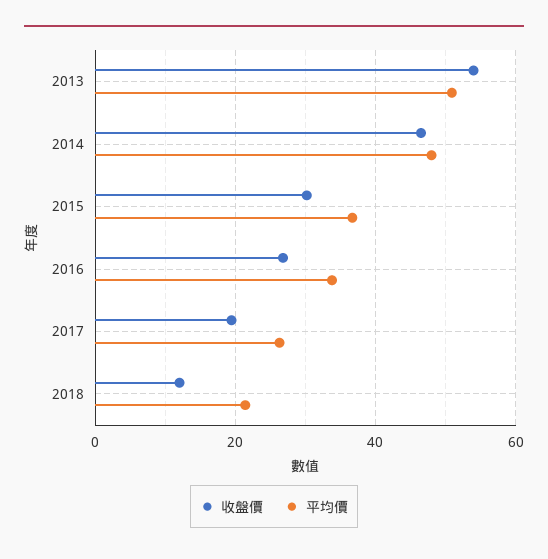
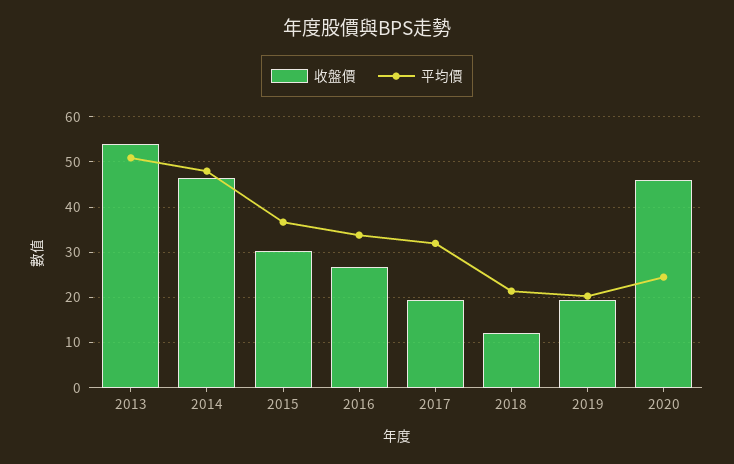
平均價, 2017: 26 -> 32
收盤價, 2019: none -> 20
平均價, 2019: none -> 20
收盤價, 2020: none -> 46
平均價, 2020: none -> 24

